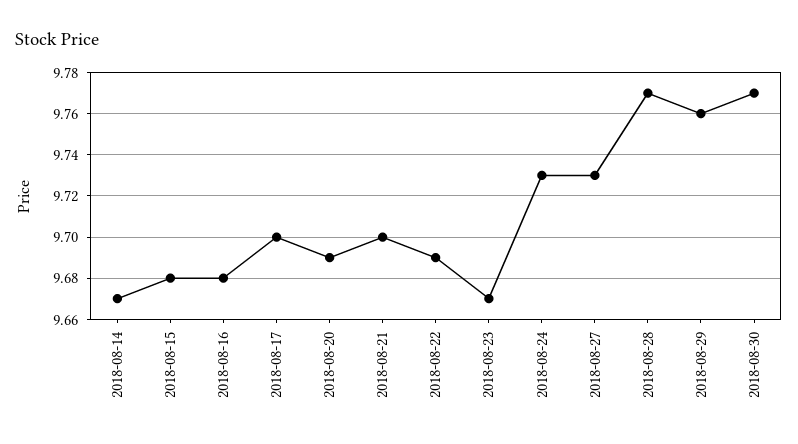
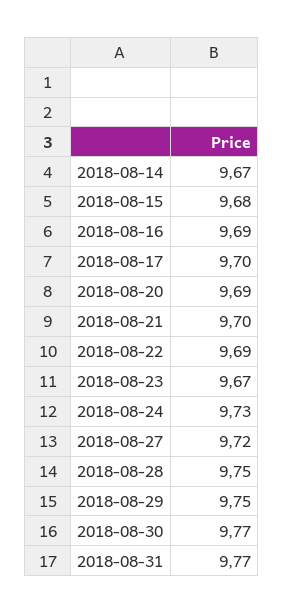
2018-08-16: 9.68 -> 9.69
2018-08-27: 9.73 -> 9.72
2018-08-28: 9.77 -> 9.75
2018-08-29: 9.76 -> 9.75
2018-08-31: none -> 9.77

